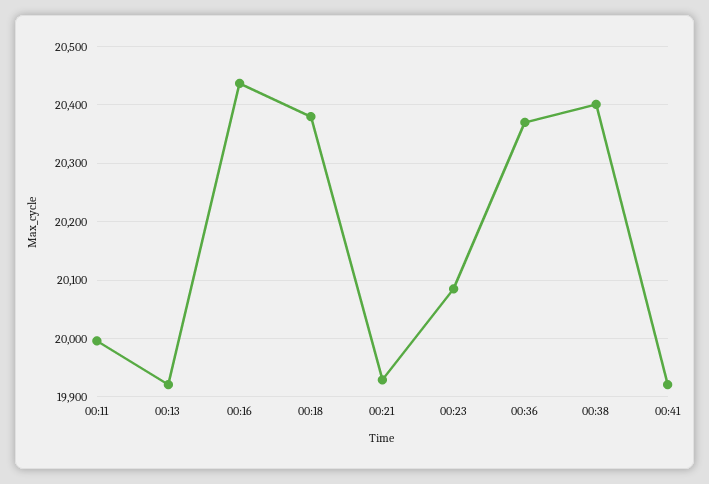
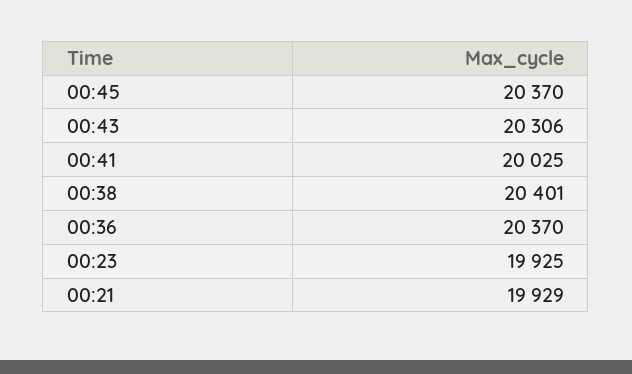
00:11: 20000 -> none
00:13: 19920 -> none
00:16: 20440 -> none
00:18: 20380 -> none
00:23: 20080 -> 19925
00:41: 19920 -> 20025
00:45: none -> 20370
00:43: none -> 20306

